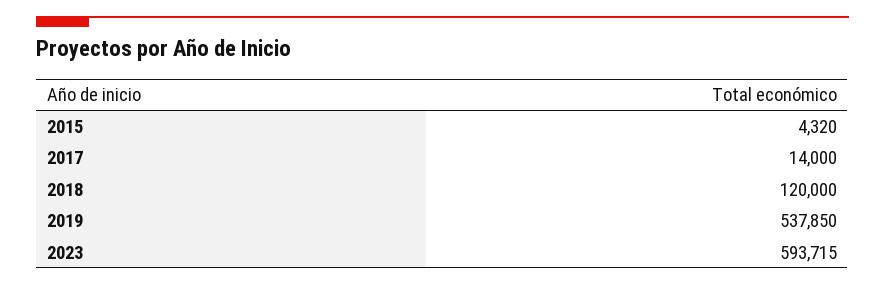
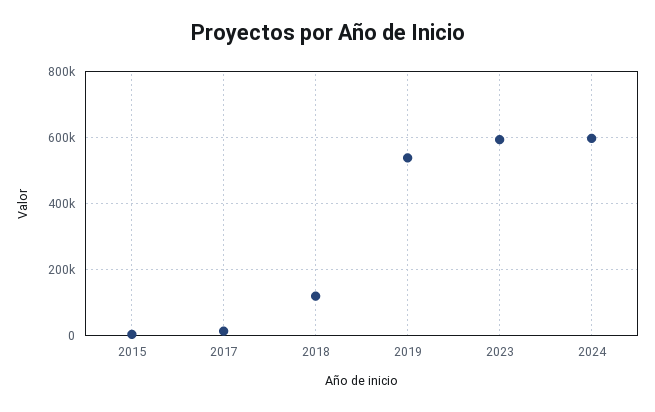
2024: none -> 600000

